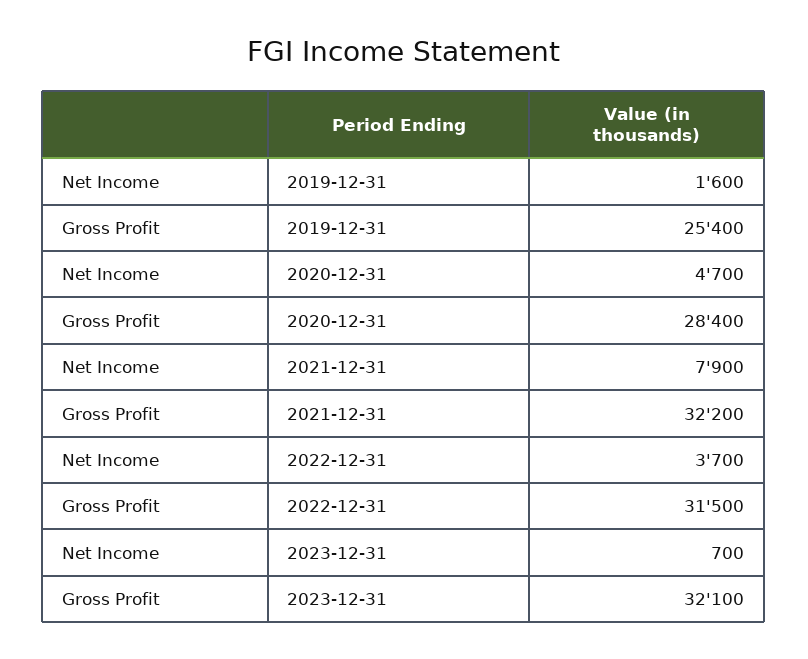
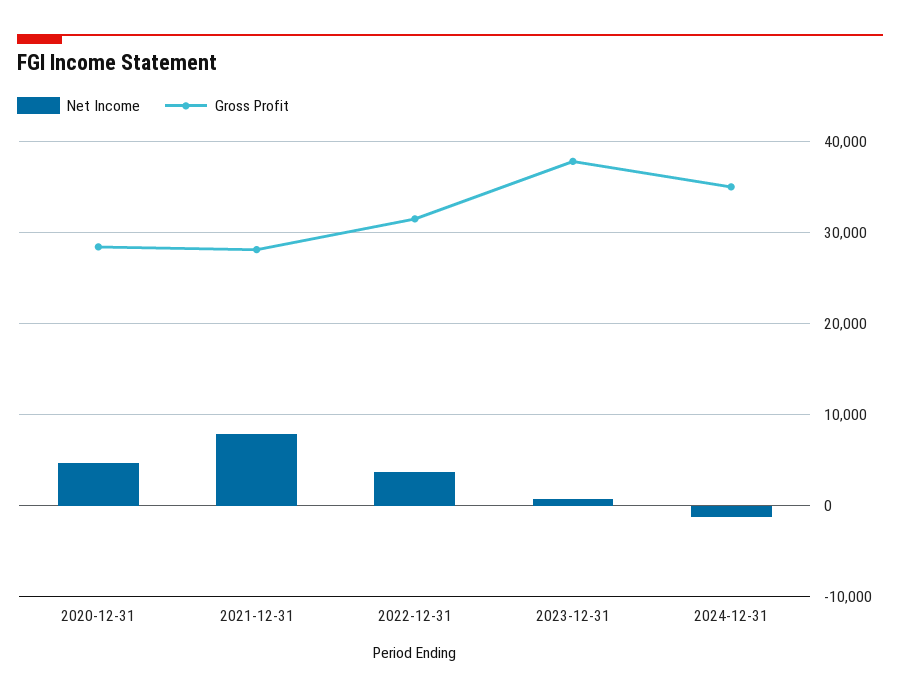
Net Income, 2019-12-31: 1600 -> none
Gross Profit, 2019-12-31: 25400 -> none
Gross Profit, 2021-12-31: 32200 -> 28000
Gross Profit, 2023-12-31: 32100 -> 38000
Net Income, 2024-12-31: none -> -1000
Gross Profit, 2024-12-31: none -> 35000

